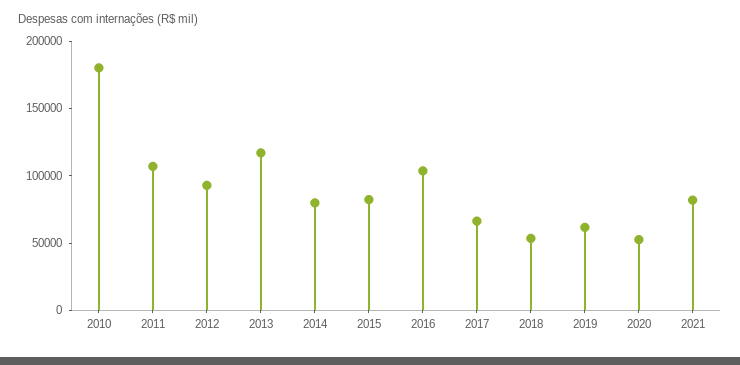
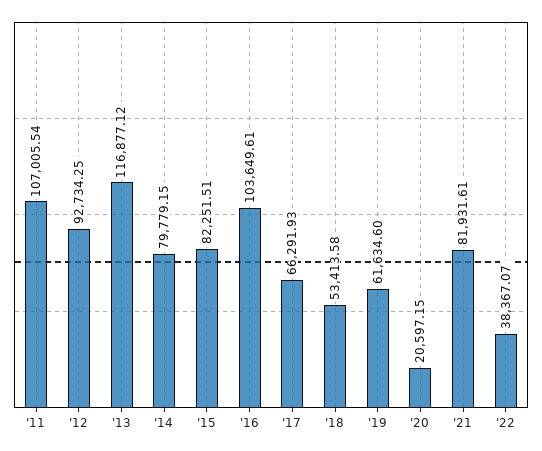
2010: 180000 -> none
2020: 50000 -> 20597.15
'22: none -> 38367.07

